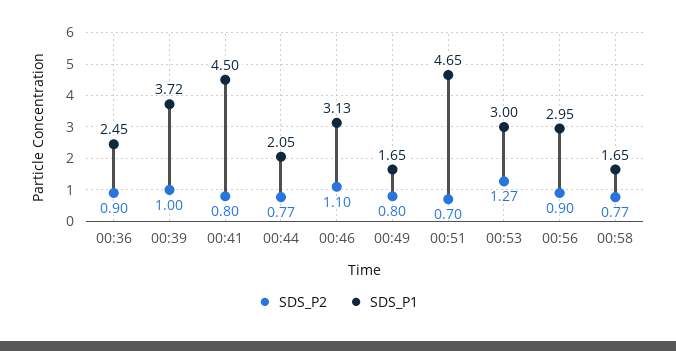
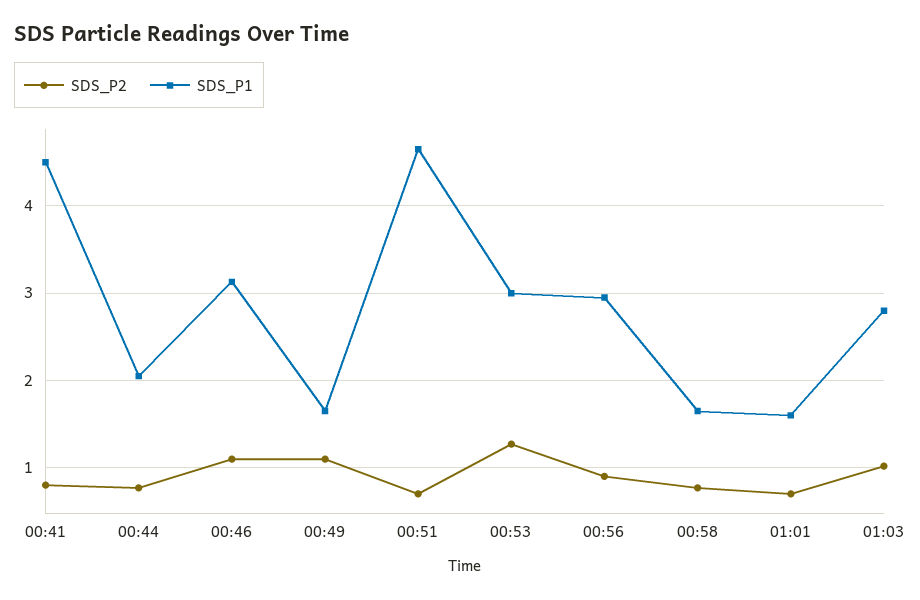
SDS_P2, 00:36: 0.9 -> none
SDS_P1, 00:36: 2.45 -> none
SDS_P2, 00:39: 1 -> none
SDS_P1, 00:39: 3.72 -> none
SDS_P2, 00:49: 0.8 -> 1.1
SDS_P2, 01:01: none -> 0.7
SDS_P1, 01:01: none -> 1.6
SDS_P2, 01:03: none -> 1
SDS_P1, 01:03: none -> 2.8

